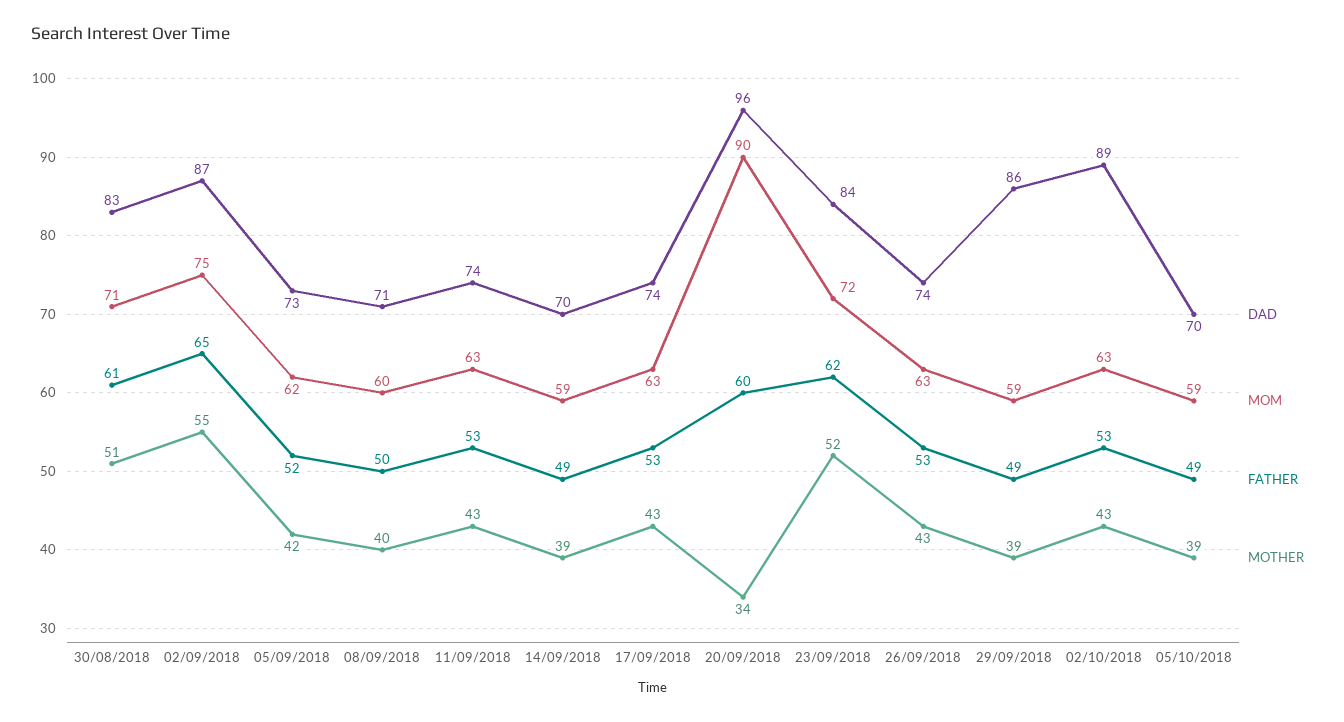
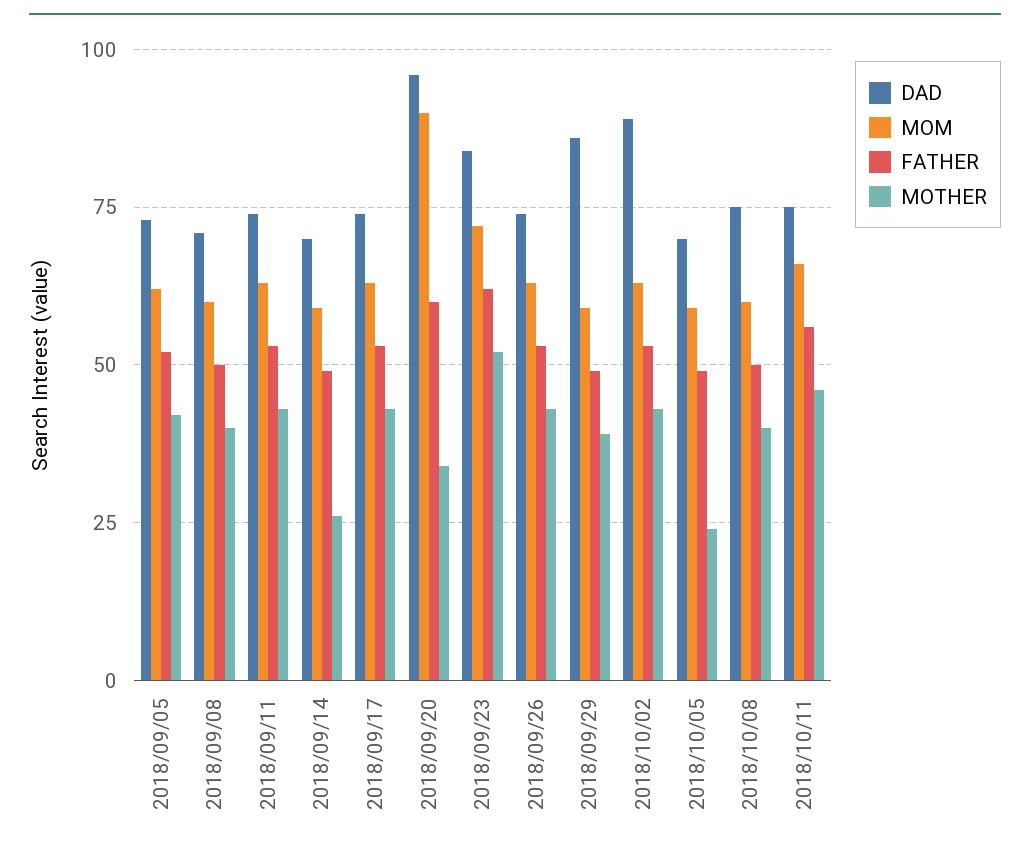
DAD, 30/08/2018: 83 -> none
MOM, 30/08/2018: 71 -> none
FATHER, 30/08/2018: 61 -> none
MOTHER, 30/08/2018: 51 -> none
DAD, 02/09/2018: 87 -> none
MOM, 02/09/2018: 75 -> none
FATHER, 02/09/2018: 65 -> none
MOTHER, 02/09/2018: 55 -> none
MOTHER, 14/09/2018: 39 -> 25
MOTHER, 05/10/2018: 39 -> 25
DAD, 2018/10/08: none -> 75
MOM, 2018/10/08: none -> 60
FATHER, 2018/10/08: none -> 50
MOTHER, 2018/10/08: none -> 40
DAD, 2018/10/11: none -> 75
MOM, 2018/10/11: none -> 65
FATHER, 2018/10/11: none -> 55
MOTHER, 2018/10/11: none -> 45

